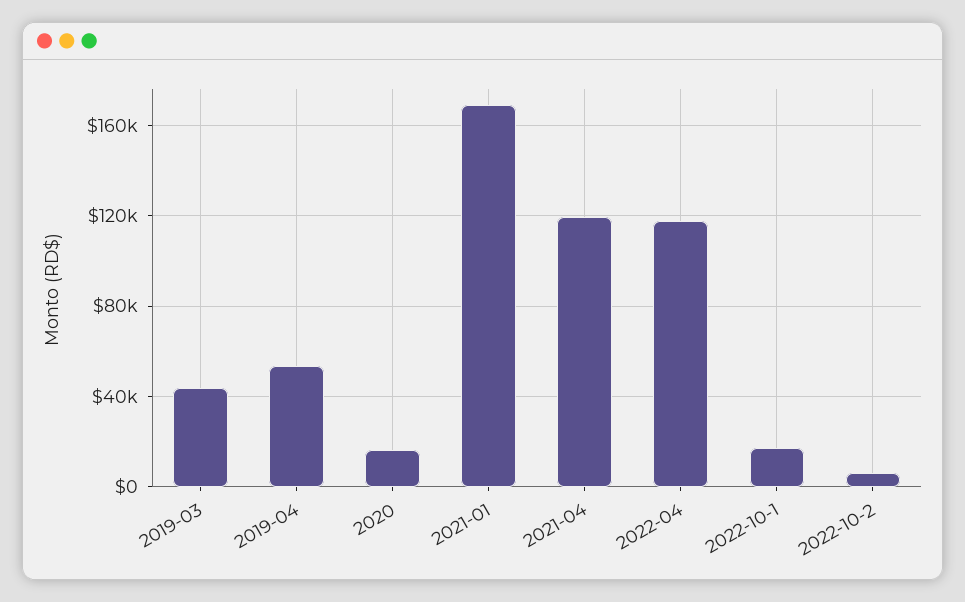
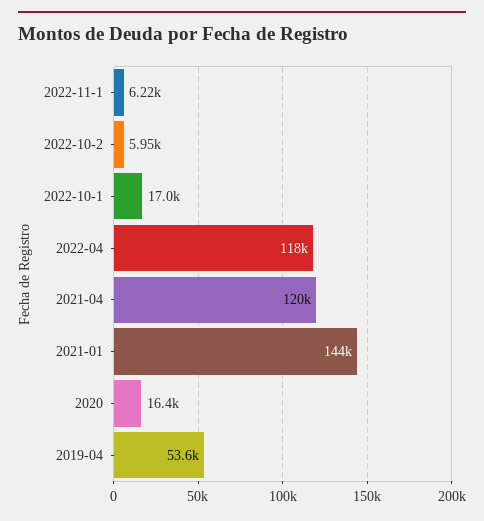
2019-03: 45000 -> none
2021-01: 170000 -> 144000
2022-11-1: none -> 6220

